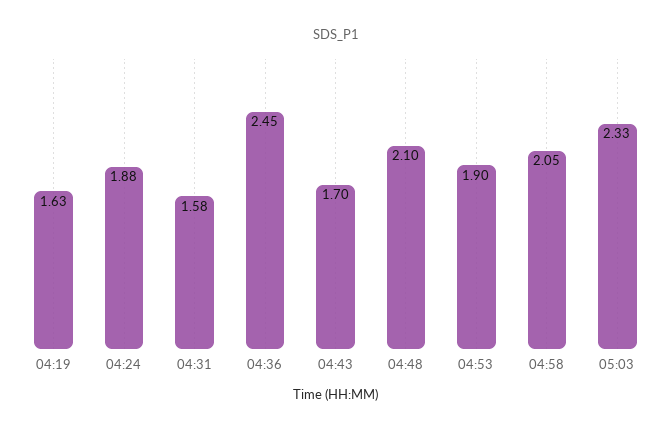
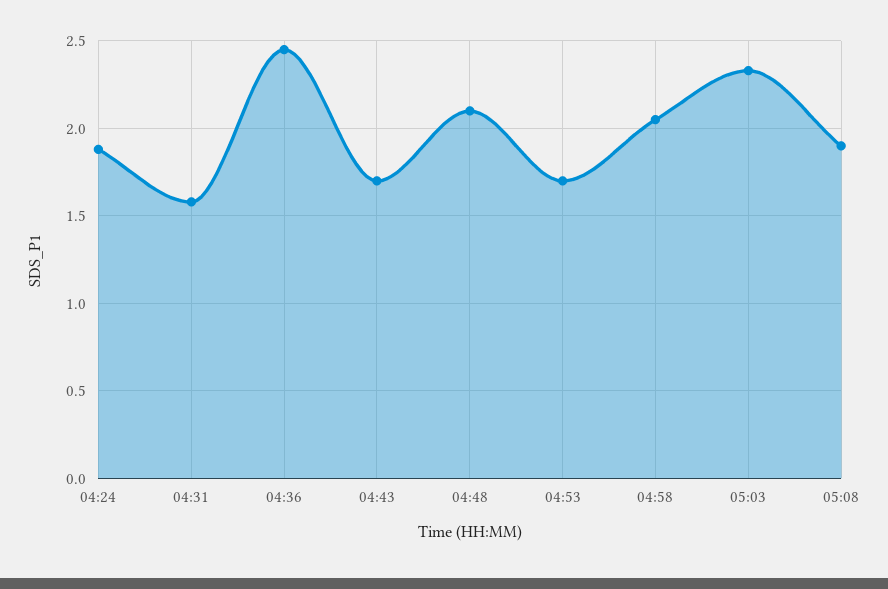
04:19: 1.63 -> none
04:53: 1.9 -> 1.7
05:08: none -> 1.9

